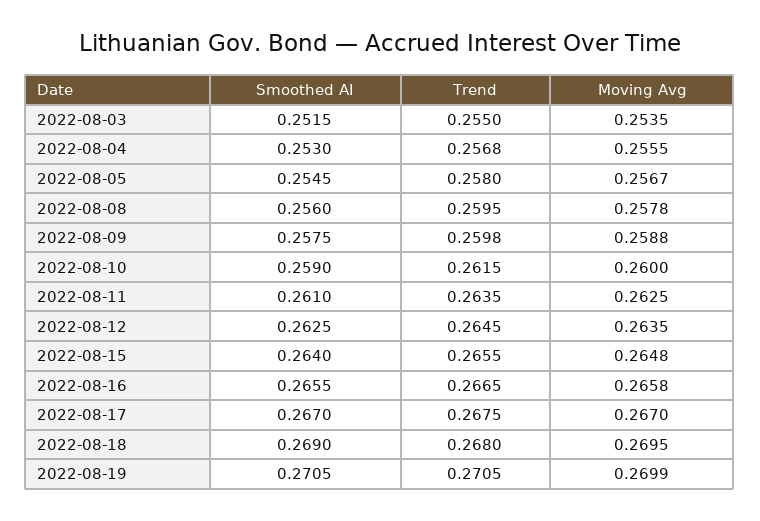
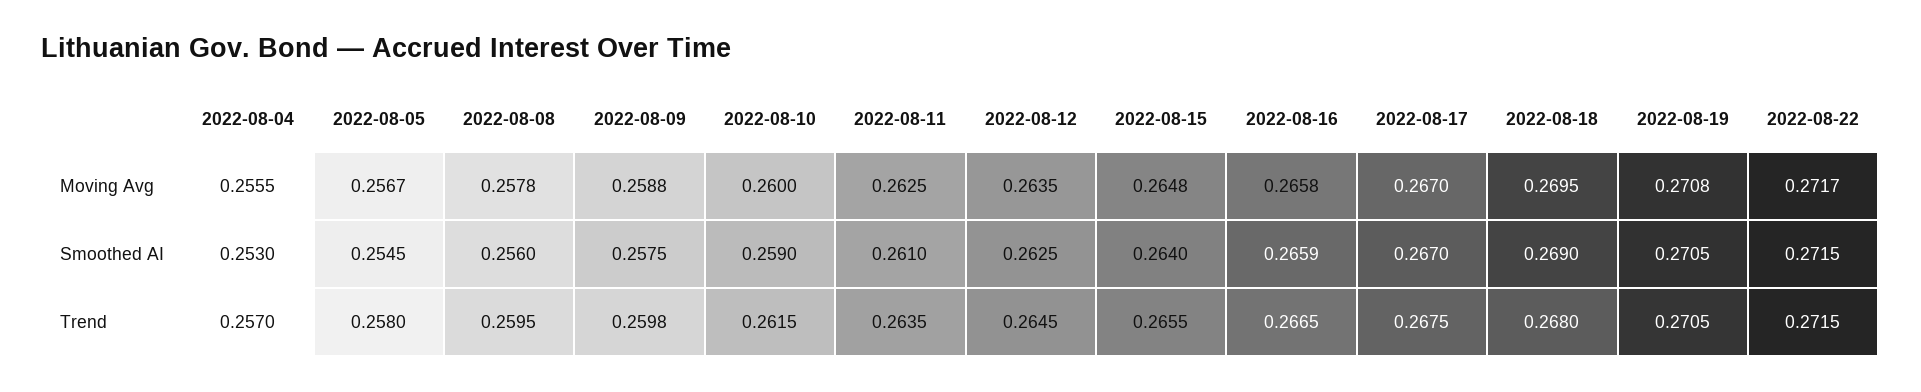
Smoothed AI, 2022-08-03: 0.2515 -> none
Trend, 2022-08-03: 0.255 -> none
Moving Avg, 2022-08-03: 0.2535 -> none
Trend, 2022-08-04: 0.2568 -> 0.257
Smoothed AI, 2022-08-16: 0.2655 -> 0.2659
Moving Avg, 2022-08-19: 0.2699 -> 0.2708
Moving Avg, 2022-08-22: none -> 0.2717
Smoothed AI, 2022-08-22: none -> 0.2715
Trend, 2022-08-22: none -> 0.2715

